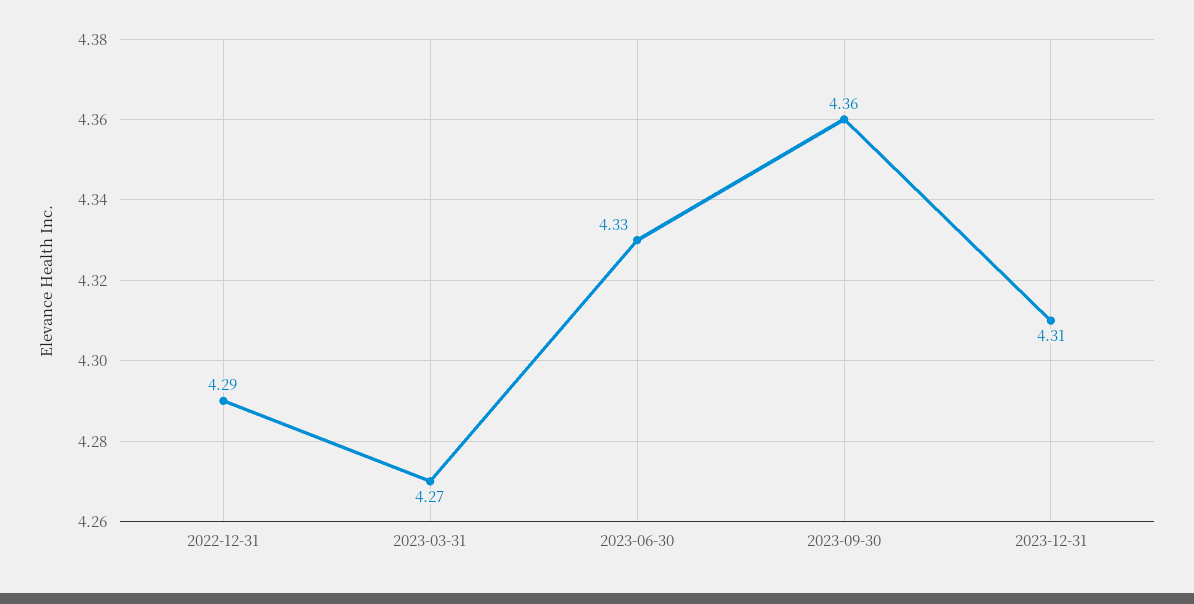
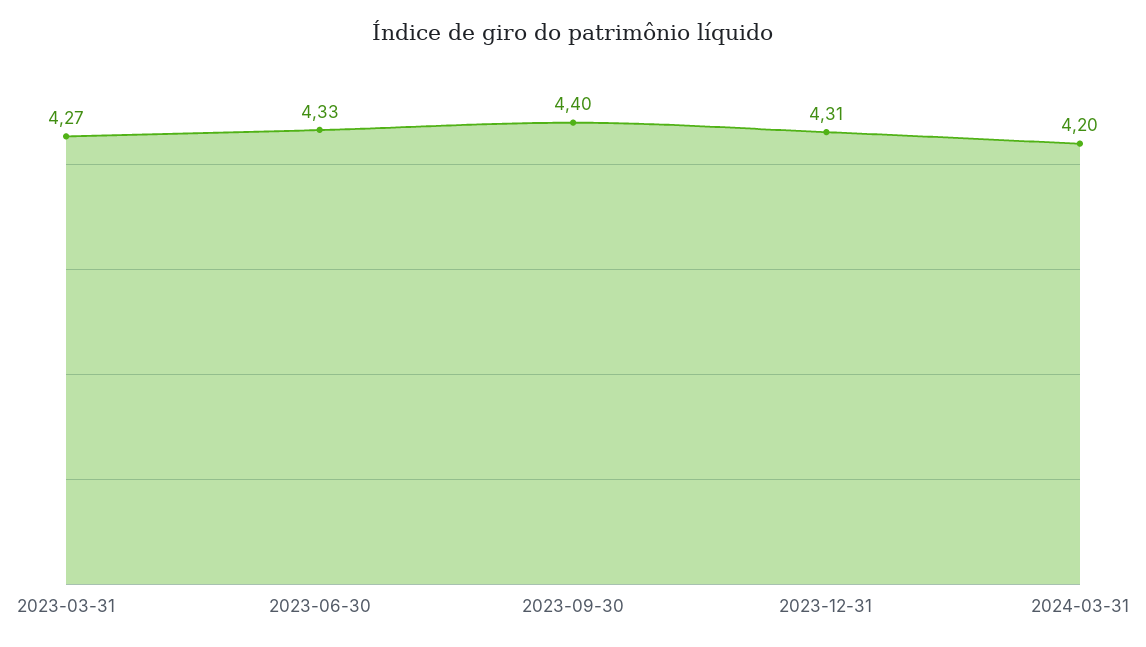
2022-12-31: 4.29 -> none
2023-09-30: 4.36 -> 4.4
2024-03-31: none -> 4.2

